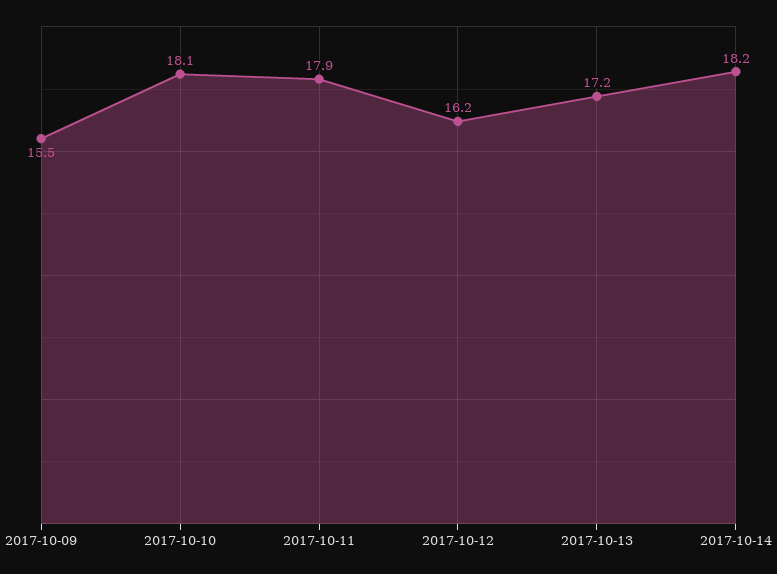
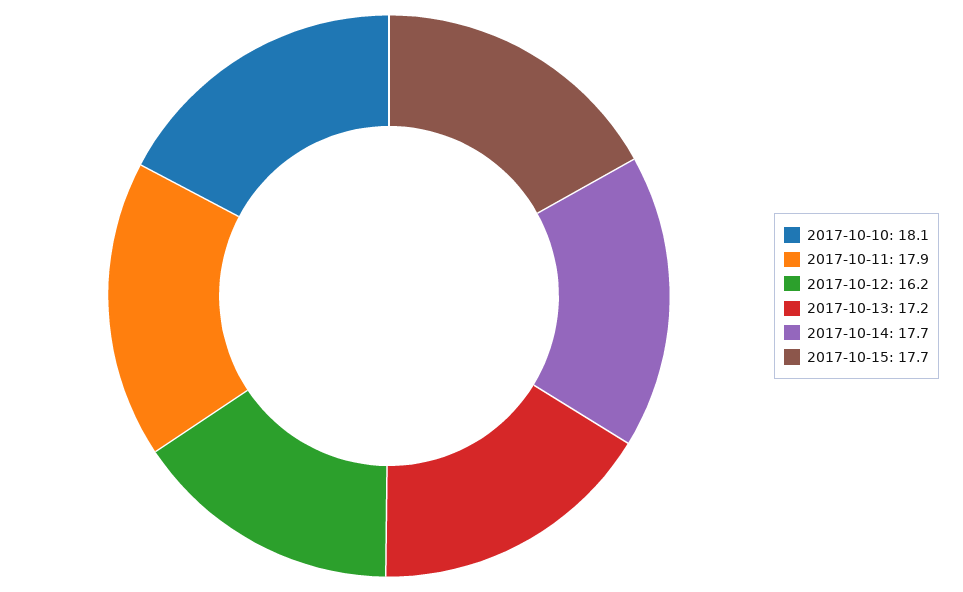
2017-10-09: 15.5 -> none
2017-10-14: 18.2 -> 17.7
2017-10-15: none -> 17.7

